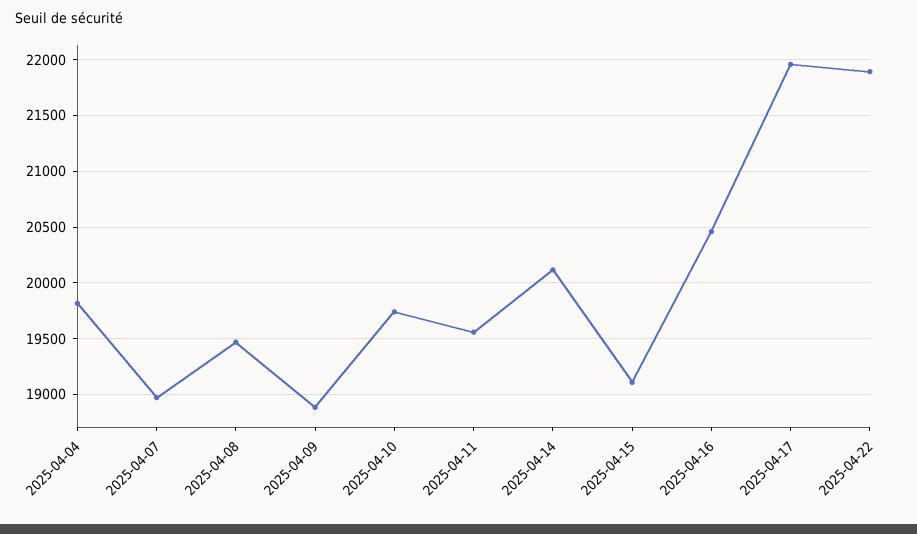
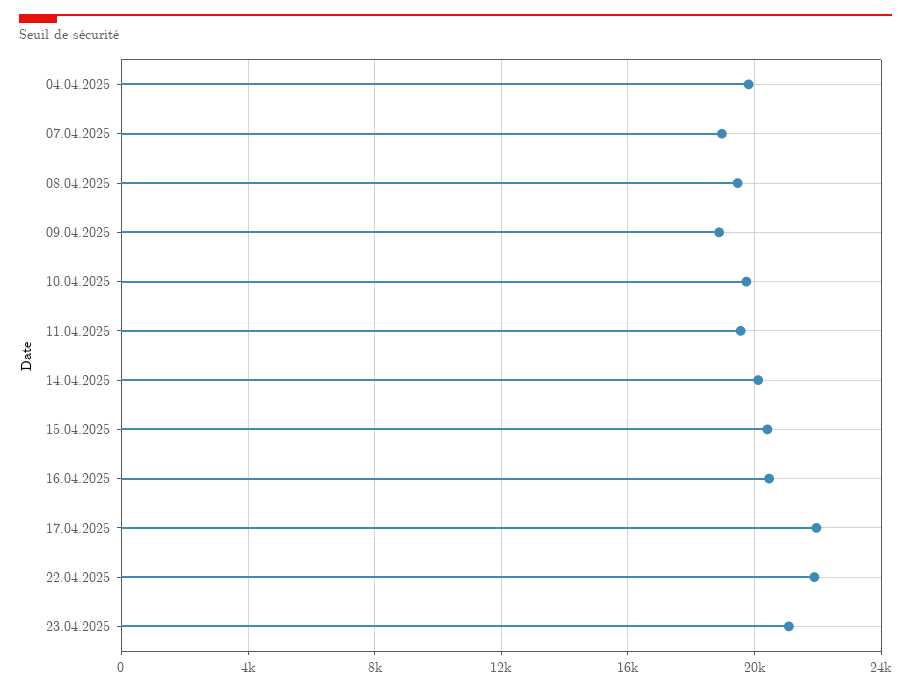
2025-04-15: 19100 -> 20500
23.04.2025: none -> 21000

